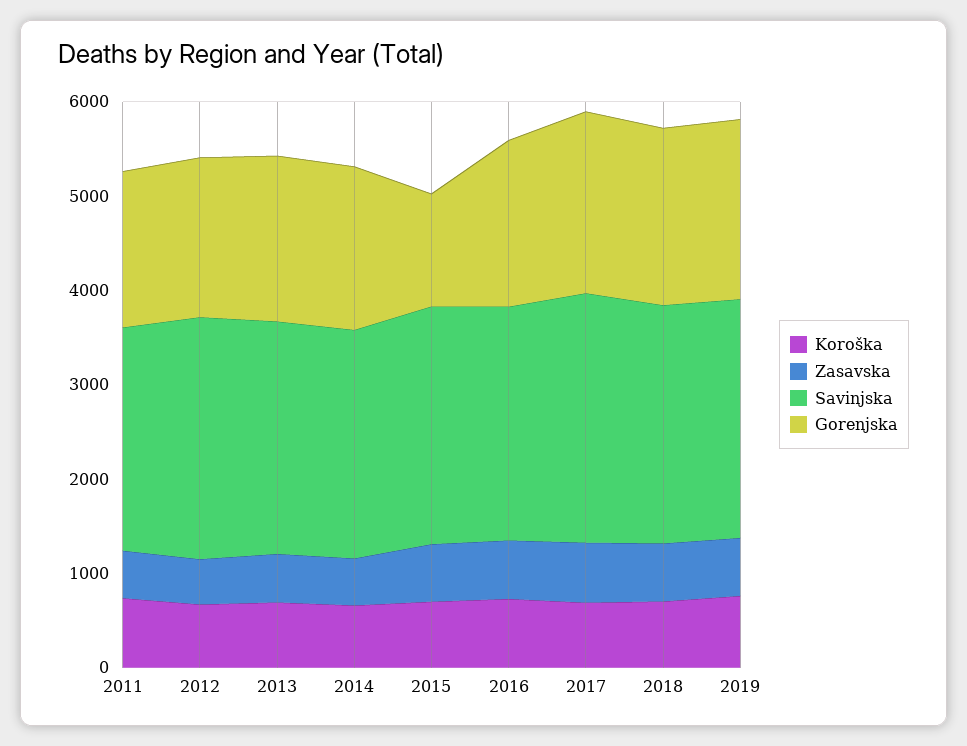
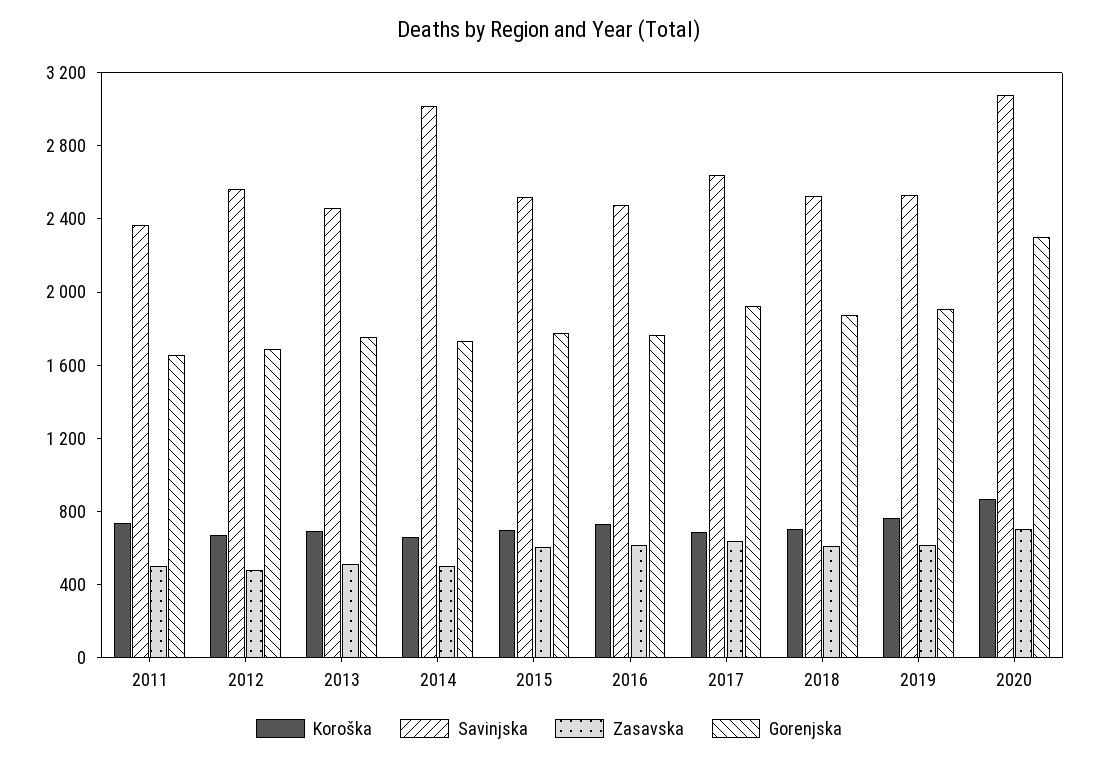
Savinjska, 2014: 2400 -> 3000
Gorenjska, 2015: 1200 -> 1800
Koroška, 2020: none -> 900
Savinjska, 2020: none -> 3100
Zasavska, 2020: none -> 700
Gorenjska, 2020: none -> 2300

